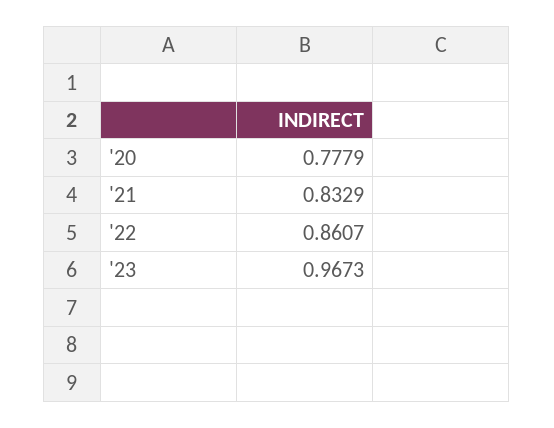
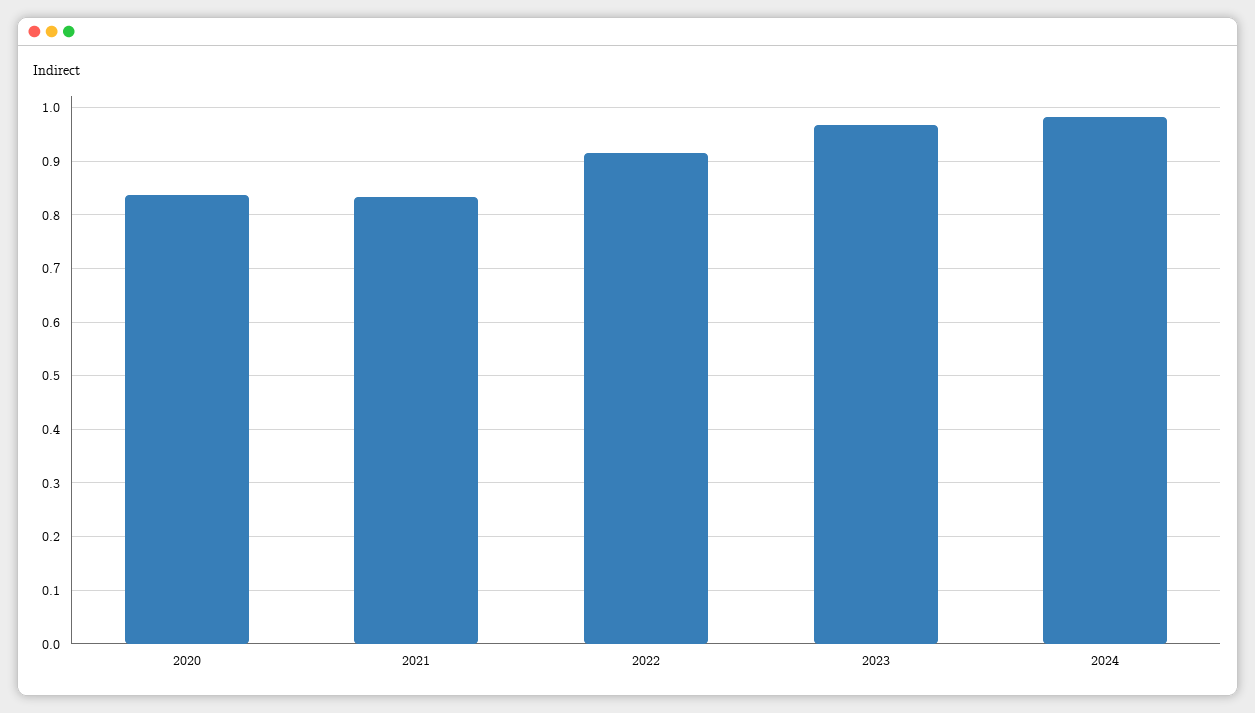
'20: 0.7779 -> 0.84
'22: 0.8607 -> 0.92
2024: none -> 0.98

